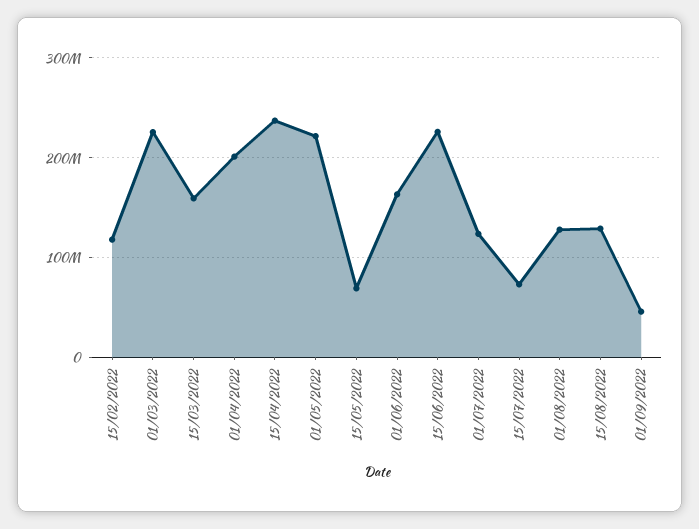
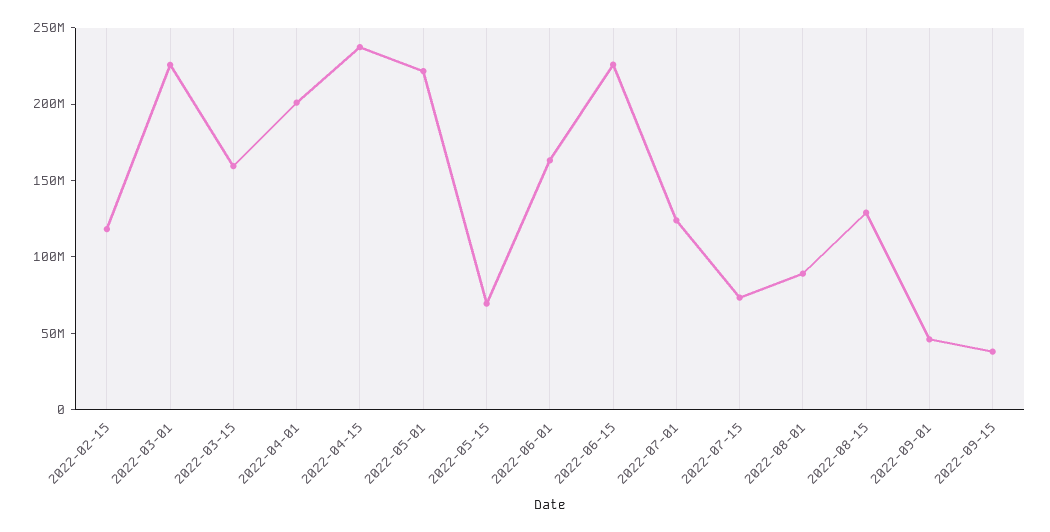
01/08/2022: 130000000 -> 90000000
2022-09-15: none -> 40000000

